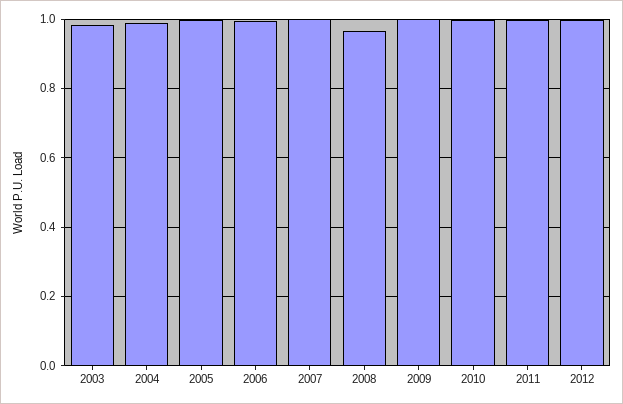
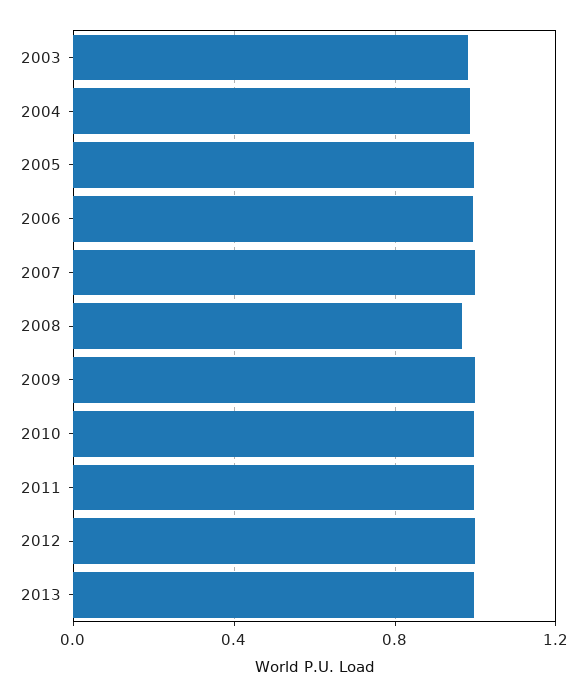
2013: none -> 1

